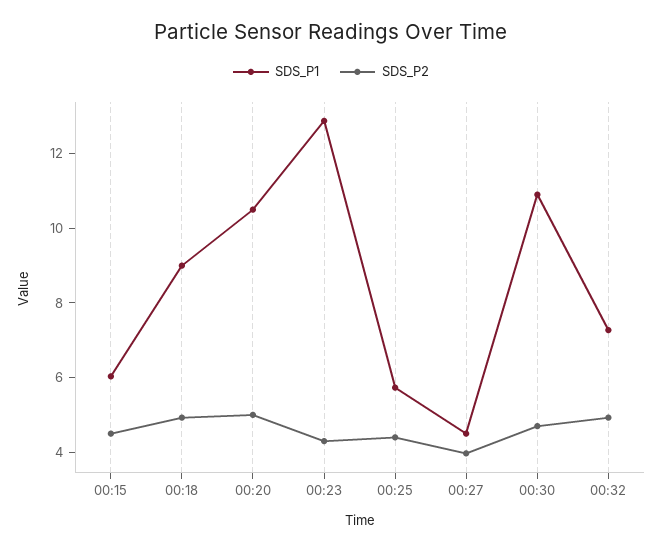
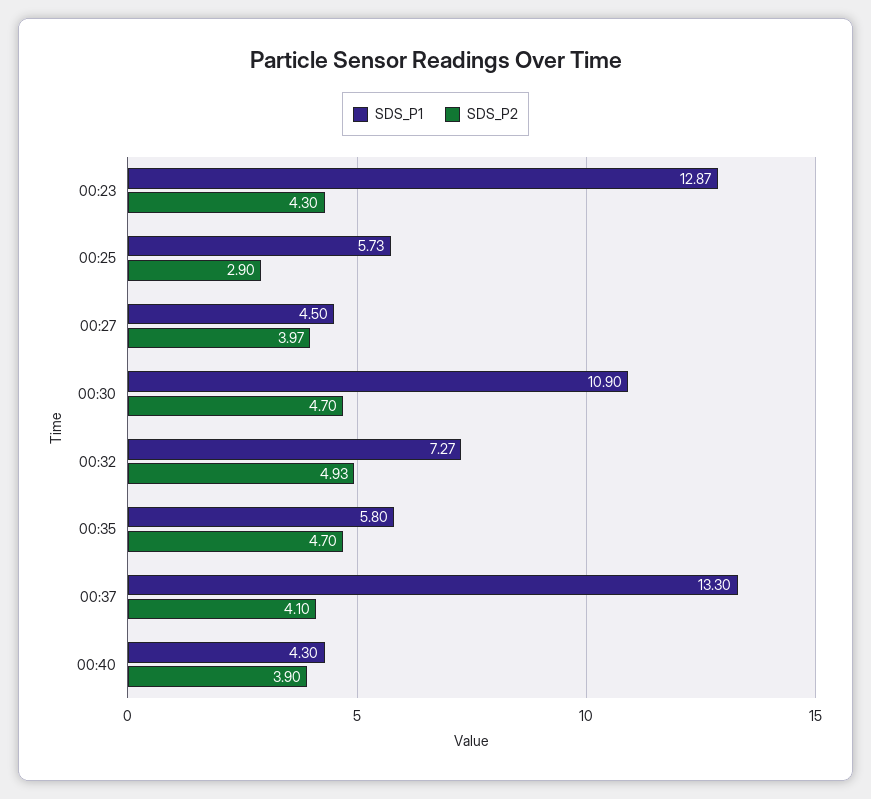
SDS_P1, 00:15: 6 -> none
SDS_P2, 00:15: 4.5 -> none
SDS_P1, 00:18: 9 -> none
SDS_P2, 00:18: 5 -> none
SDS_P1, 00:20: 10.5 -> none
SDS_P2, 00:20: 5 -> none
SDS_P2, 00:25: 4.5 -> 2.9
SDS_P1, 00:35: none -> 5.8
SDS_P2, 00:35: none -> 4.7
SDS_P1, 00:37: none -> 13.3
SDS_P2, 00:37: none -> 4.1
SDS_P1, 00:40: none -> 4.3
SDS_P2, 00:40: none -> 3.9

